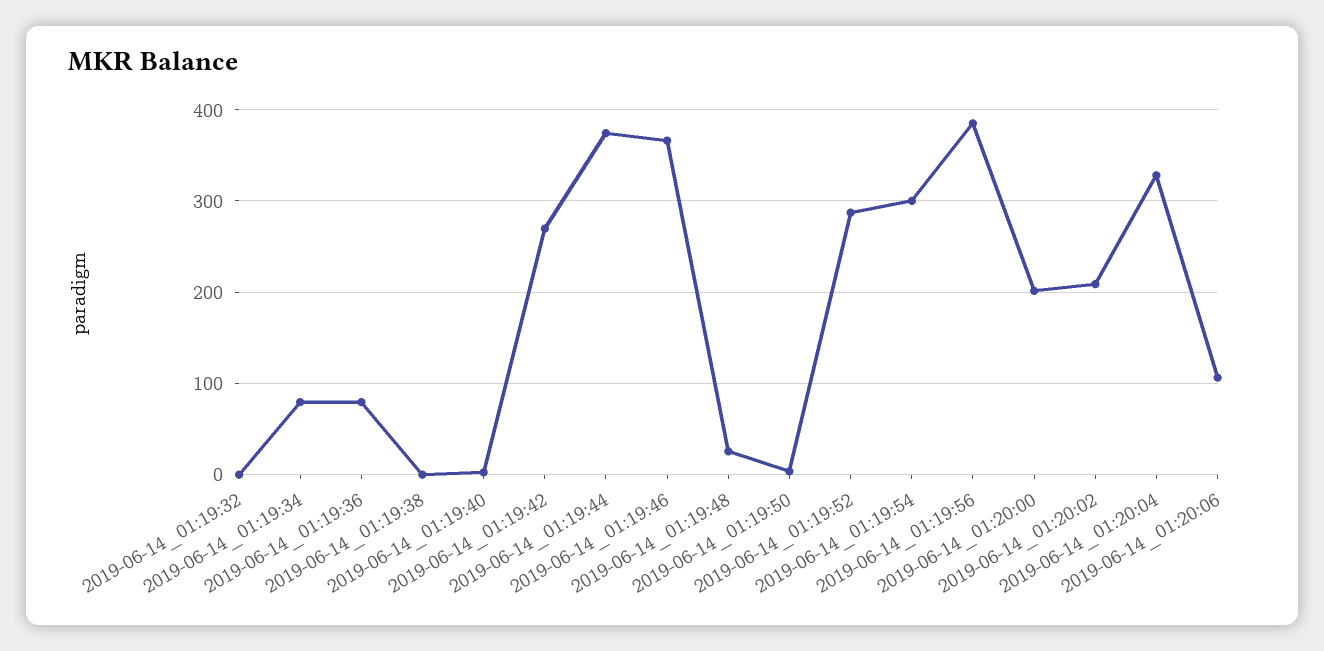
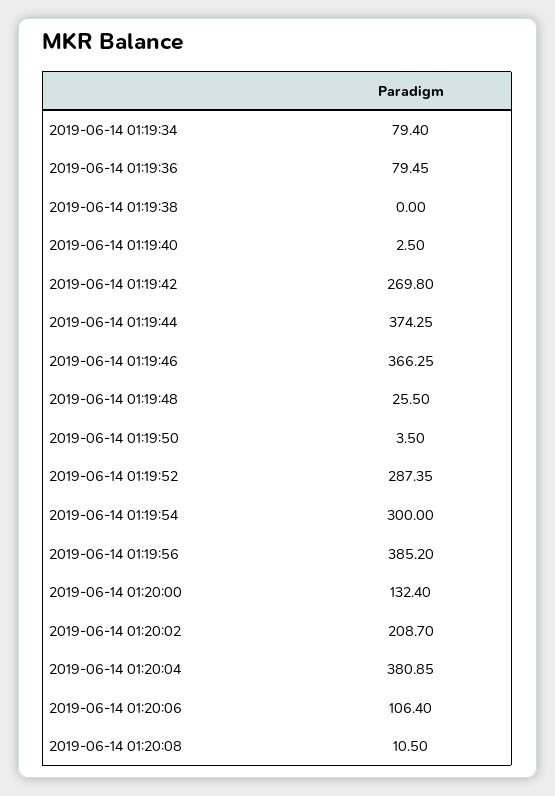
2019-06-14_01:19:32: 0 -> none
2019-06-14_01:20:00: 200 -> 132.4
2019-06-14_01:20:04: 330 -> 380.85
2019-06-14 01:20:08: none -> 10.5

